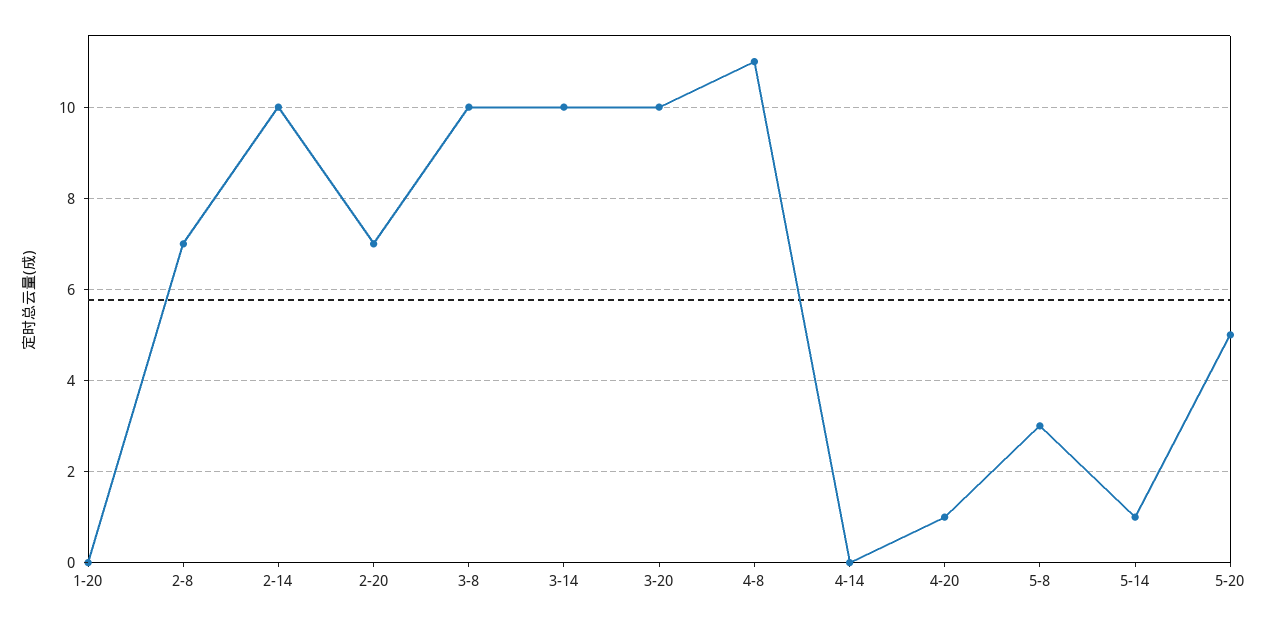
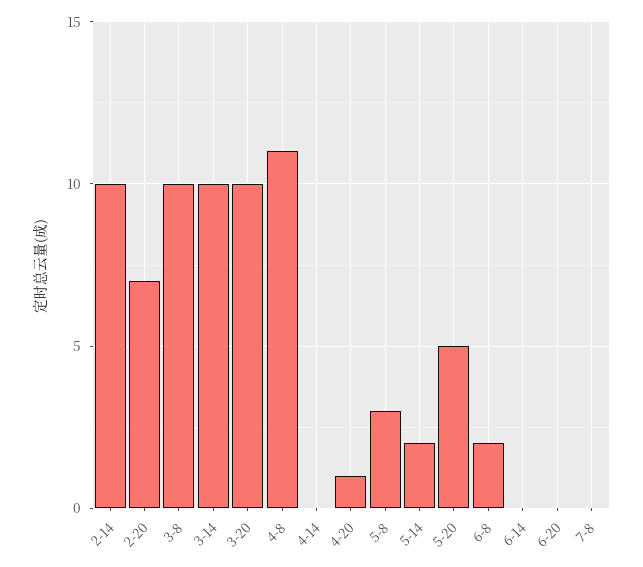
1-20: 0 -> none
2-8: 7 -> none
5-14: 1 -> 2
6-8: none -> 2
6-14: none -> 0
6-20: none -> 0
7-8: none -> 0

